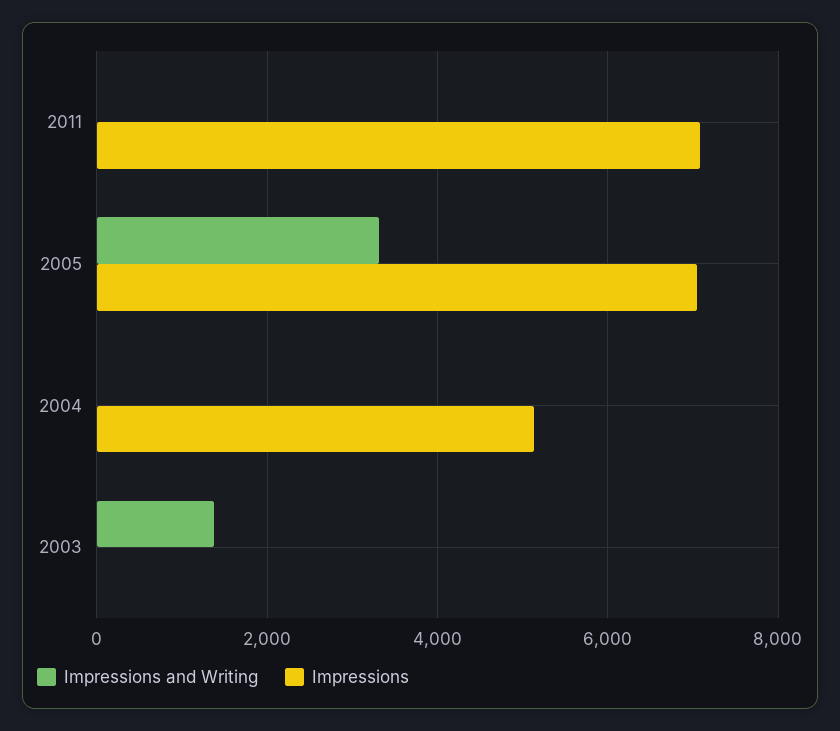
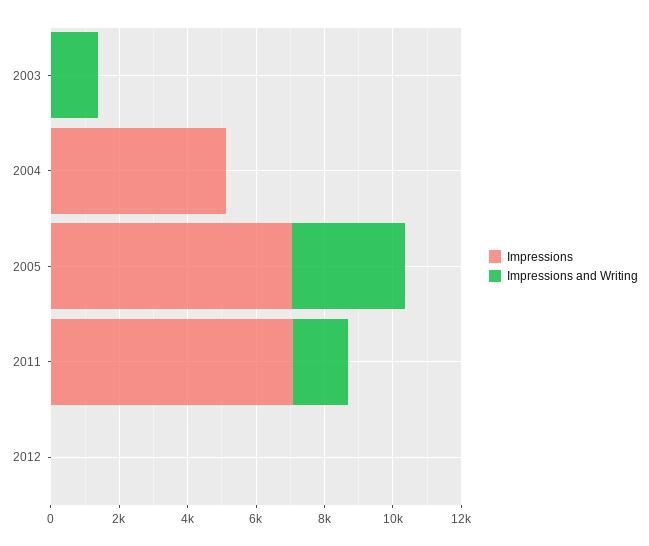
Impressions and Writing, 2011: 0 -> 1500
Impressions, 2012: none -> 0
Impressions and Writing, 2012: none -> 0

